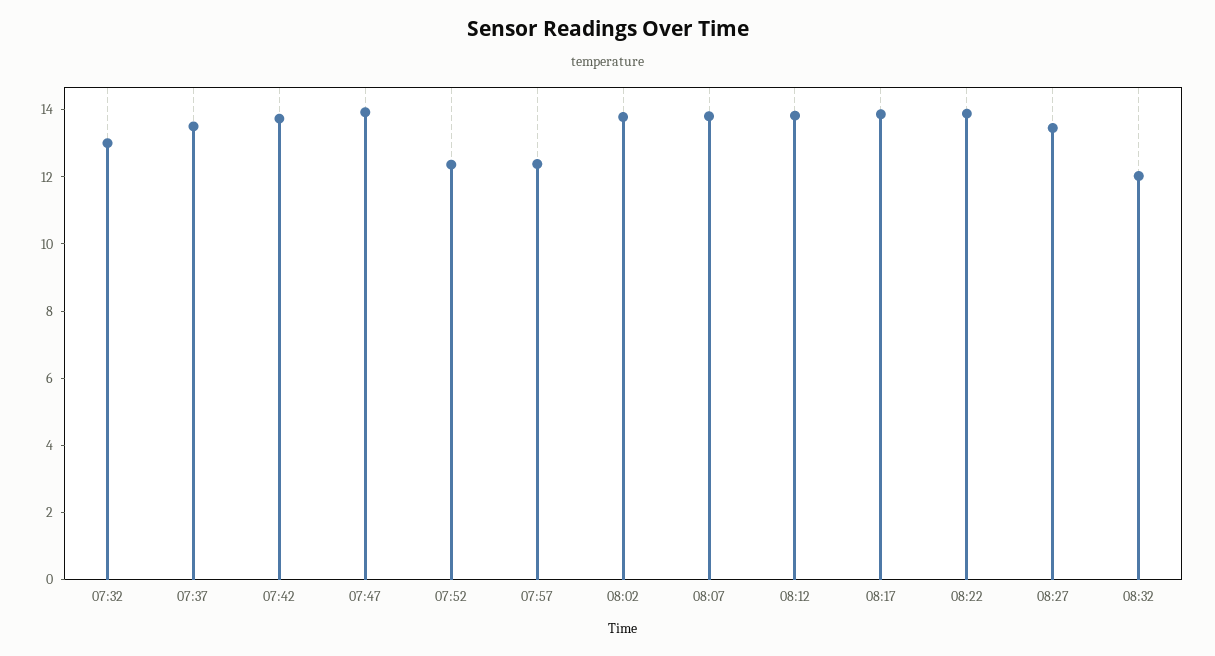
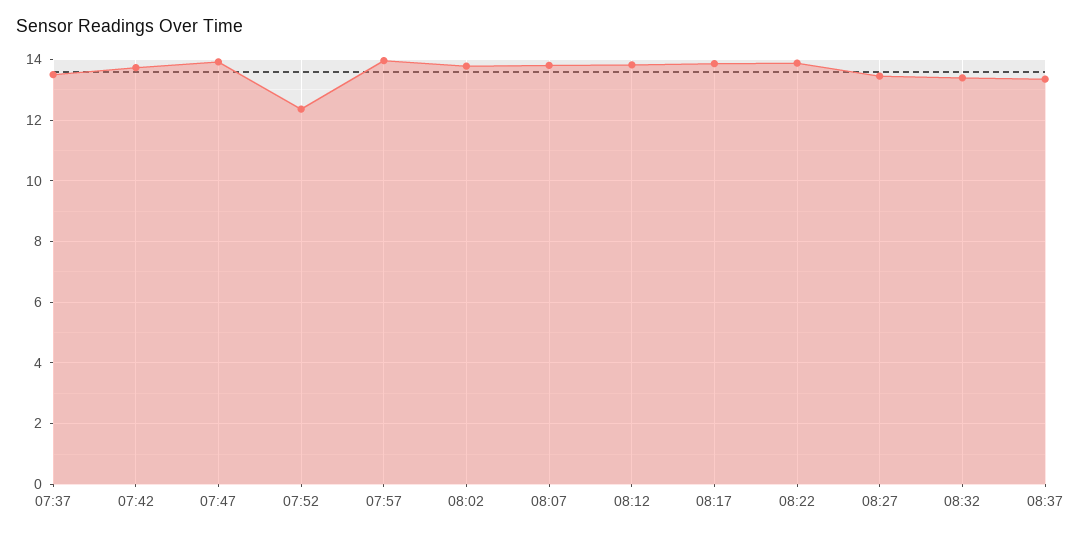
07:32: 13 -> none
07:57: 12.5 -> 14
08:32: 12 -> 13.4
08:37: none -> 13.4

